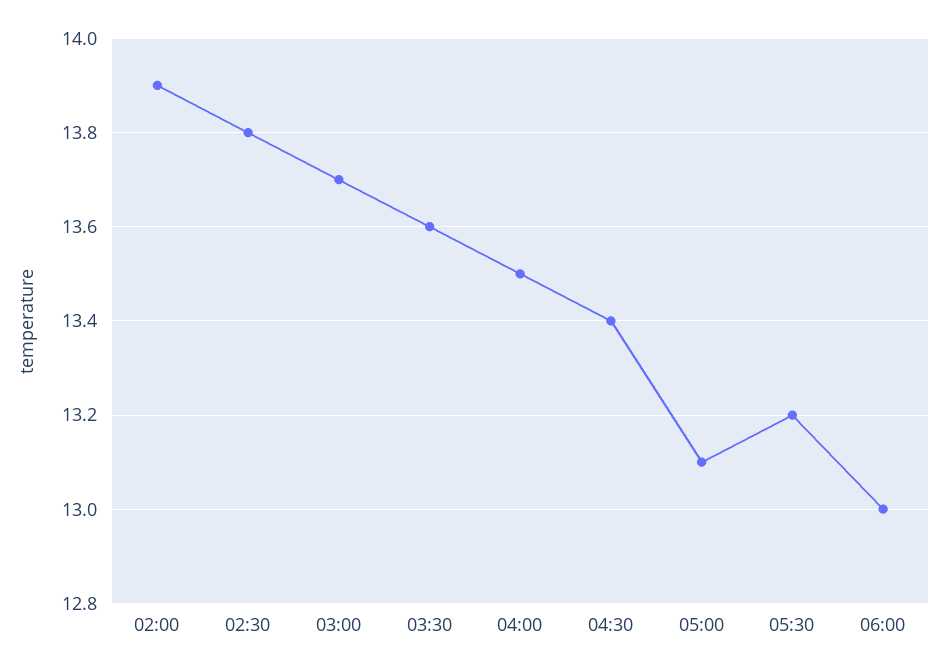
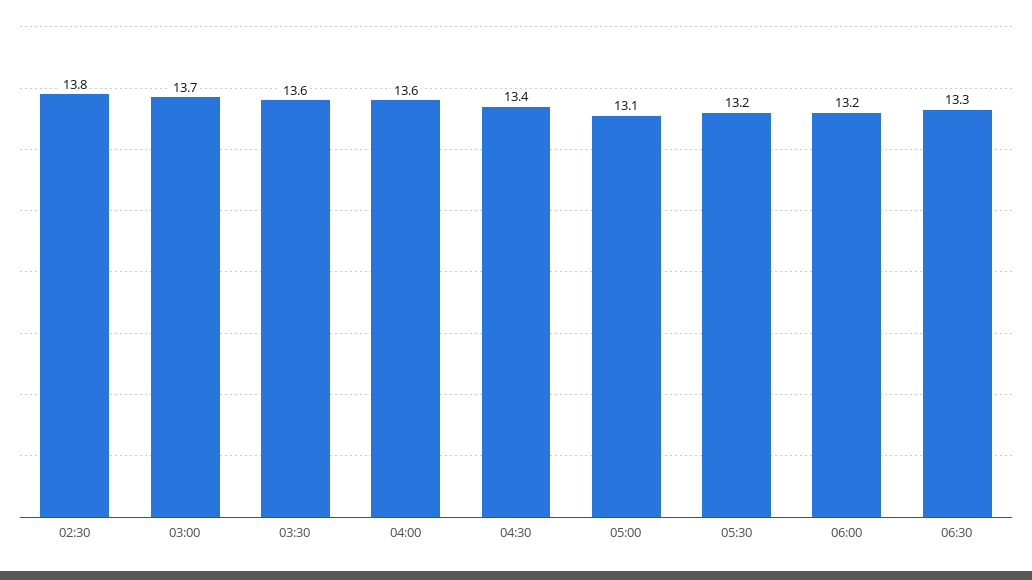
02:00: 13.9 -> none
04:00: 13.5 -> 13.6
06:00: 13 -> 13.2
06:30: none -> 13.3

